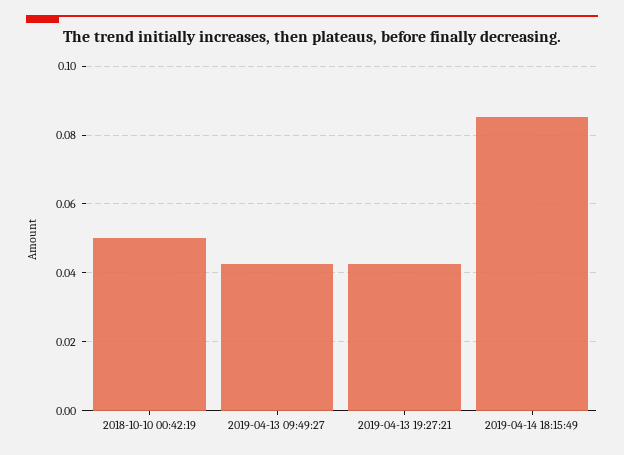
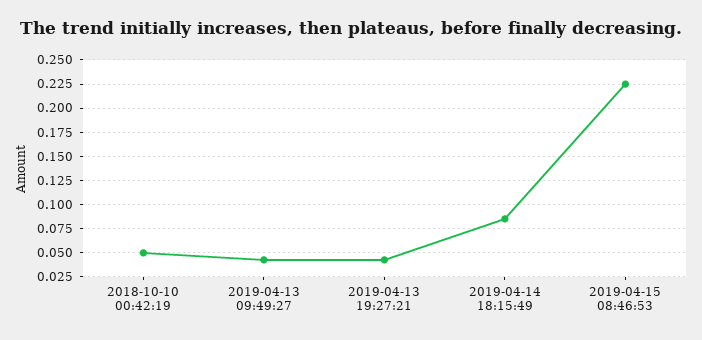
2019-04-15 08:46:53: none -> 0.225

